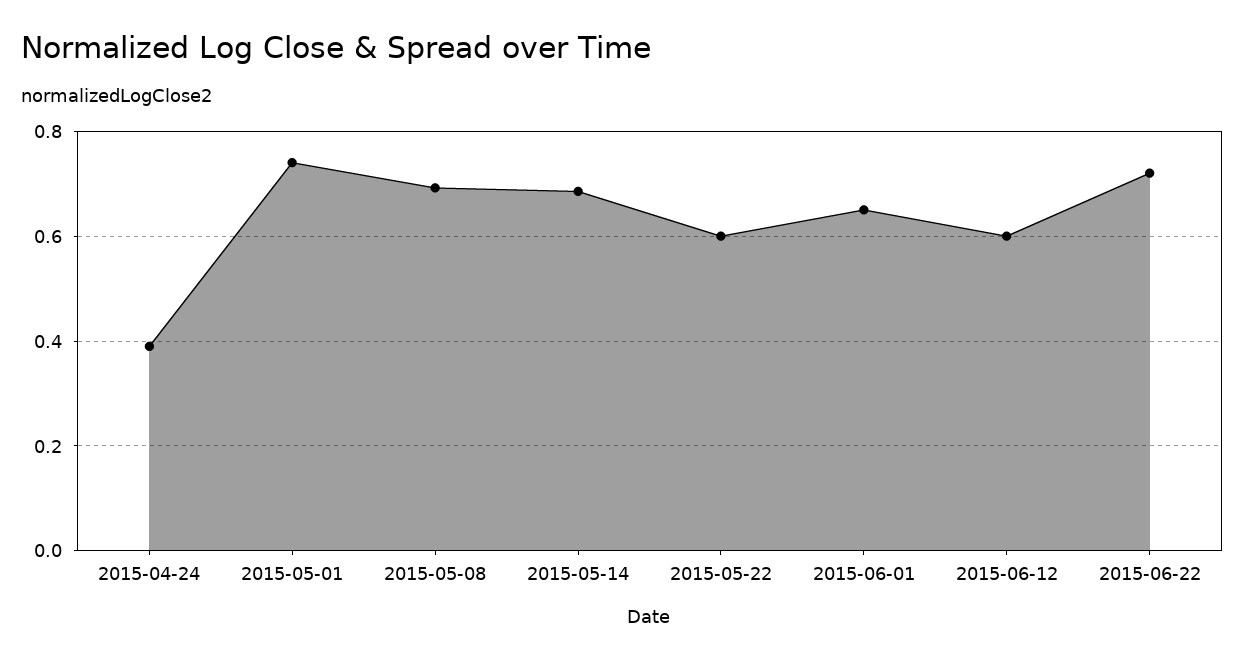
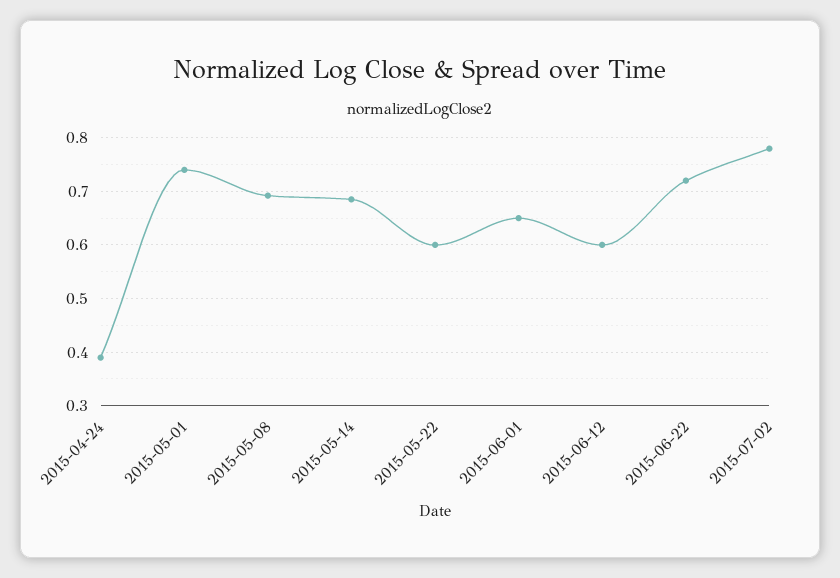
2015-07-02: none -> 0.78

